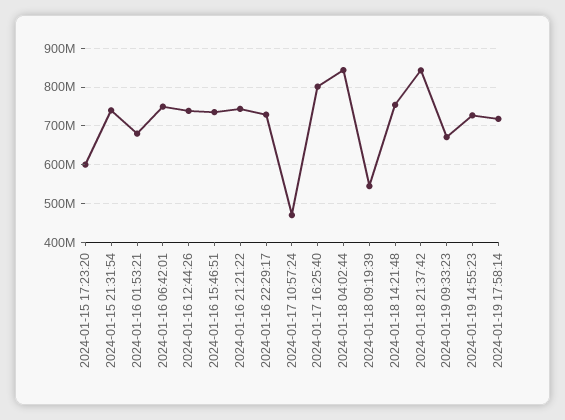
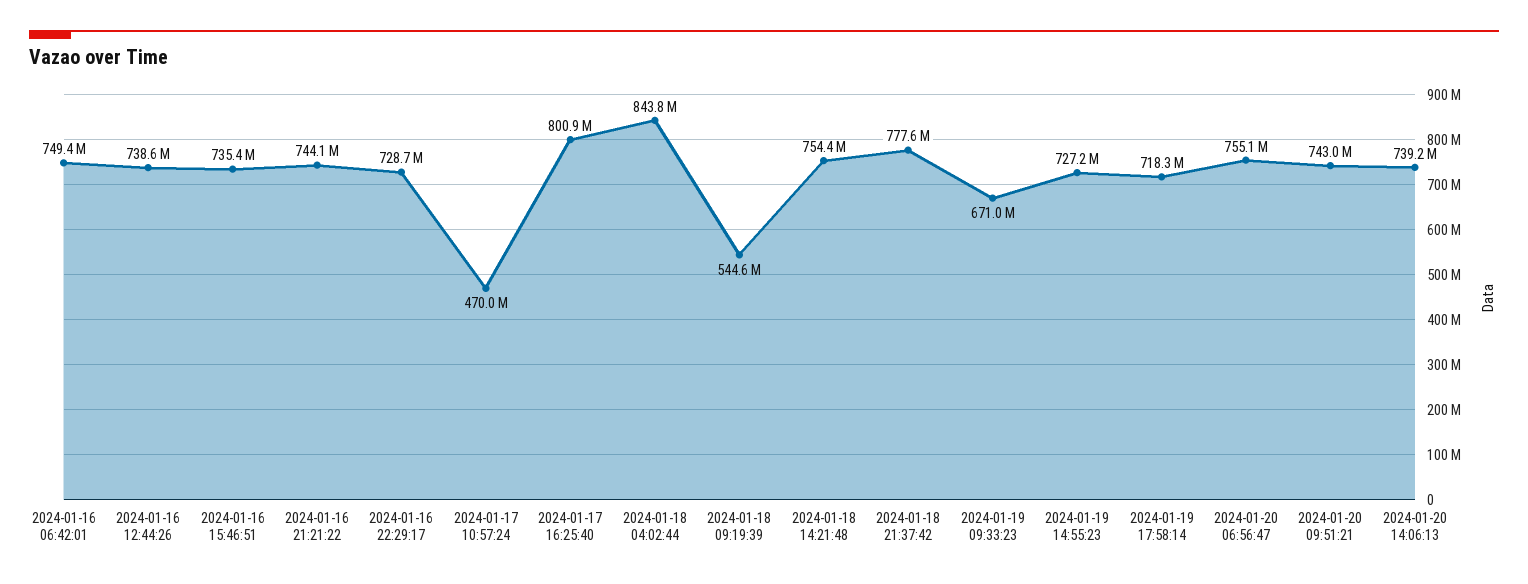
2024-01-15 17:23:20: 600000000 -> none
2024-01-15 21:31:54: 740000000 -> none
2024-01-16 01:53:21: 680000000 -> none
2024-01-18 21:37:42: 840000000 -> 777600000
2024-01-20 06:56:47: none -> 755100000
2024-01-20 09:51:21: none -> 743000000
2024-01-20 14:06:13: none -> 739200000

